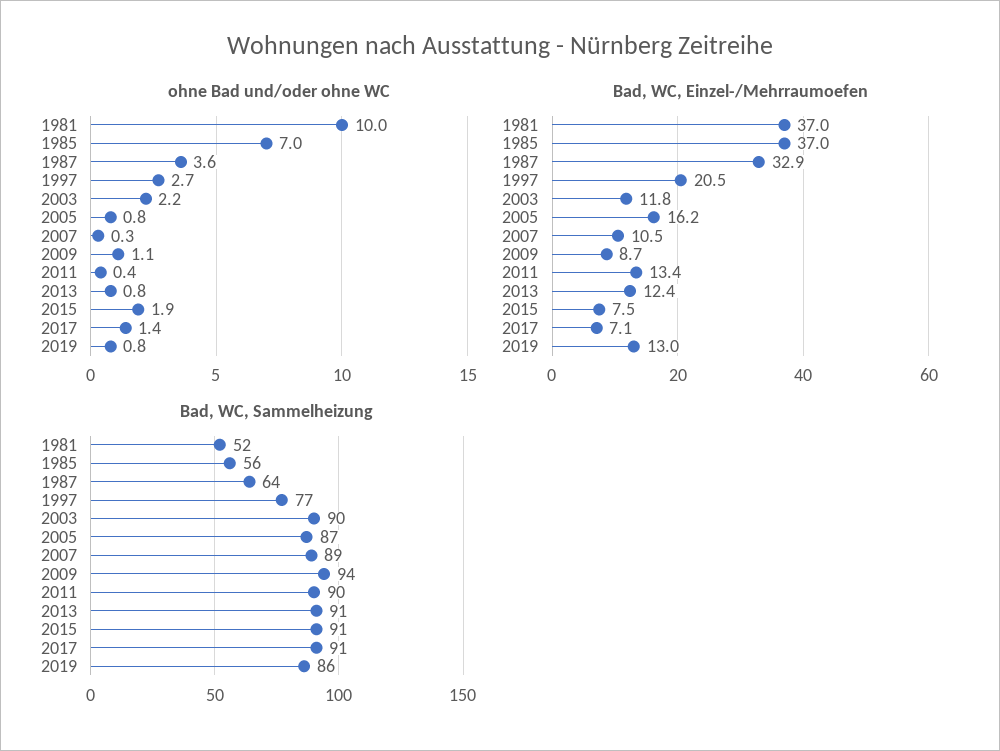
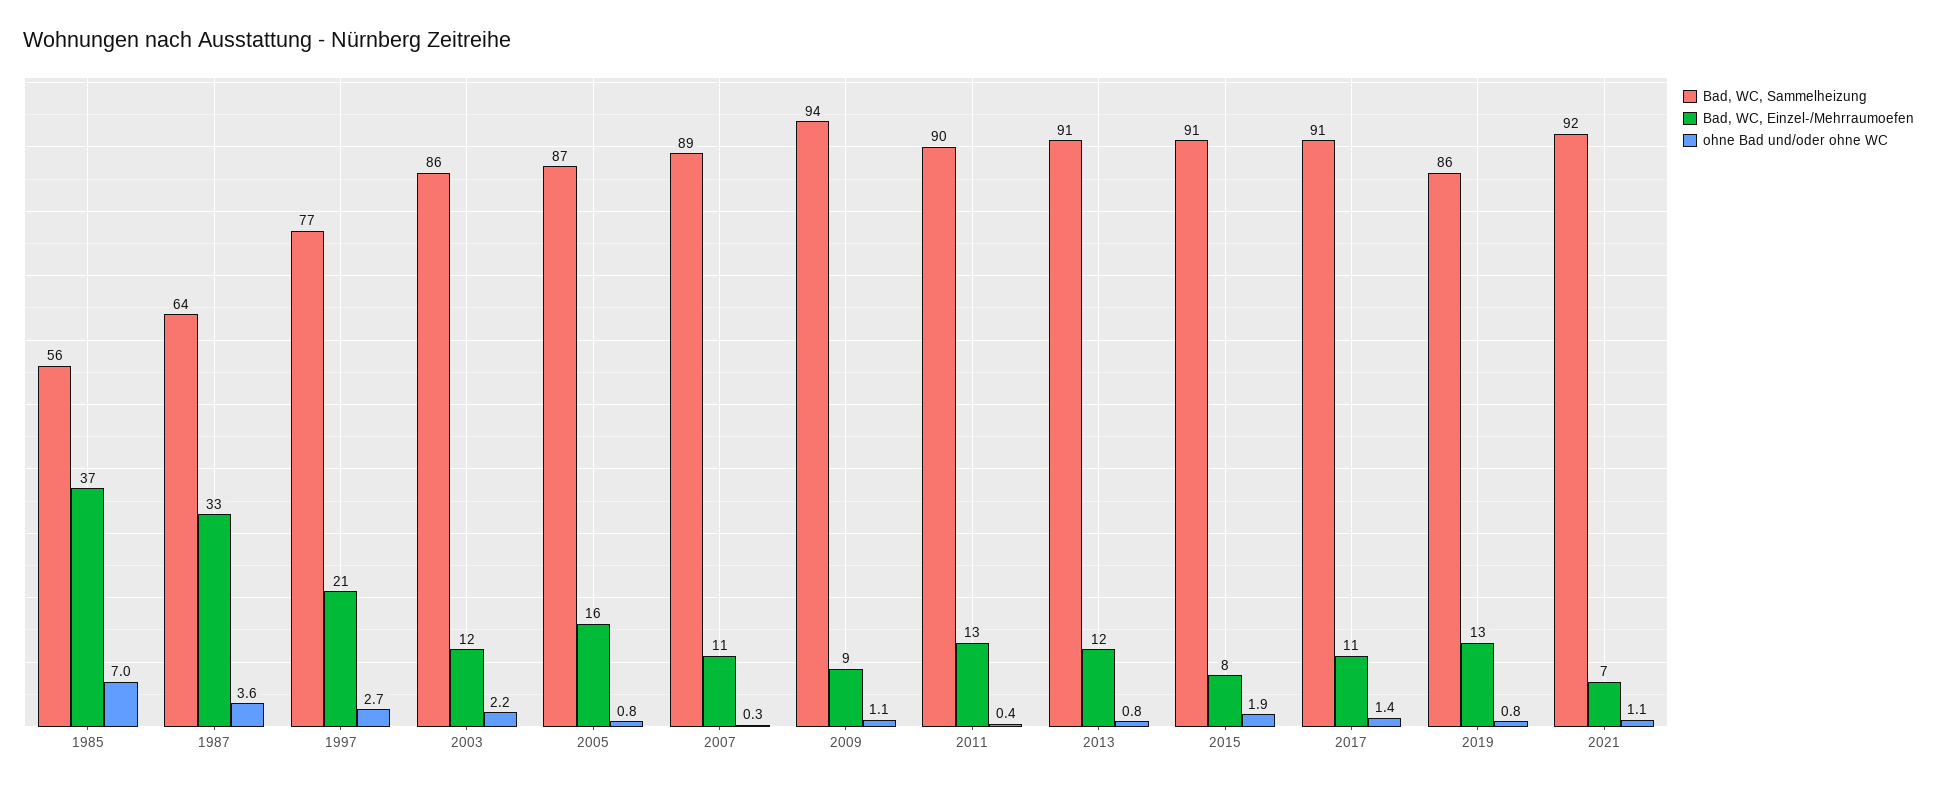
ohne Bad und/oder ohne WC, 1981: 10 -> none
Bad, WC, Einzel-/Mehrraumoefen, 1981: 37 -> none
Bad, WC, Einzel-/Mehrraumoefen, 2017: 7.1 -> 11
Bad, WC, Sammelheizung, 1981: 52 -> none
Bad, WC, Sammelheizung, 2003: 90 -> 86
Bad, WC, Sammelheizung, 2021: none -> 92
Bad, WC, Einzel-/Mehrraumoefen, 2021: none -> 7
ohne Bad und/oder ohne WC, 2021: none -> 1.1

